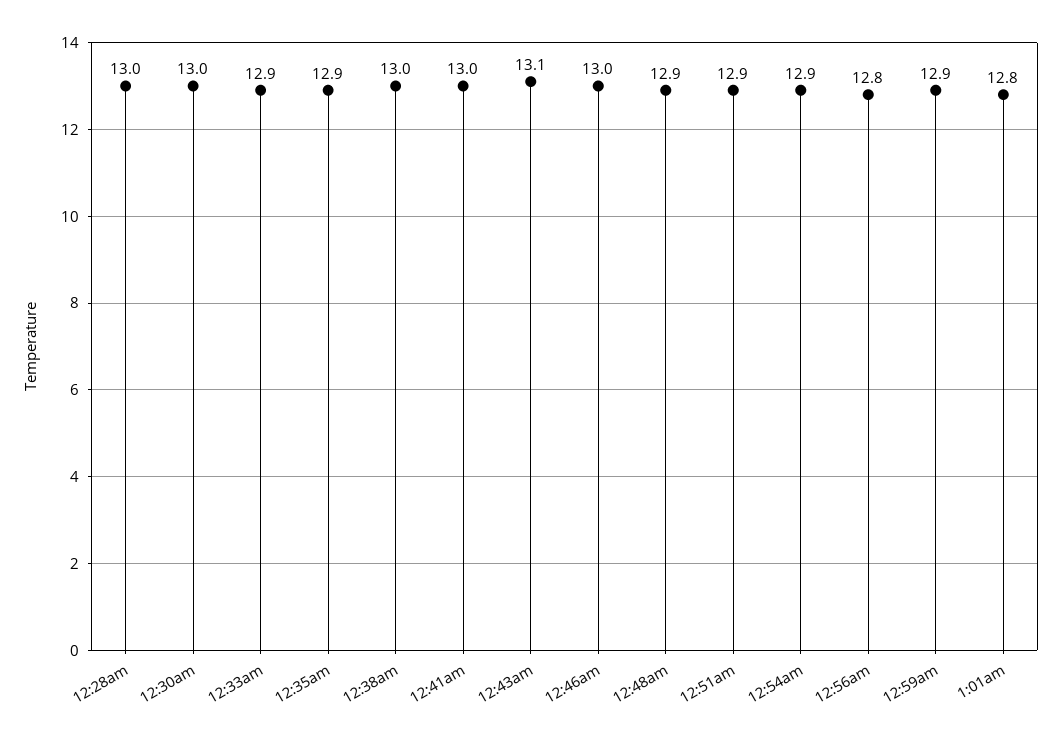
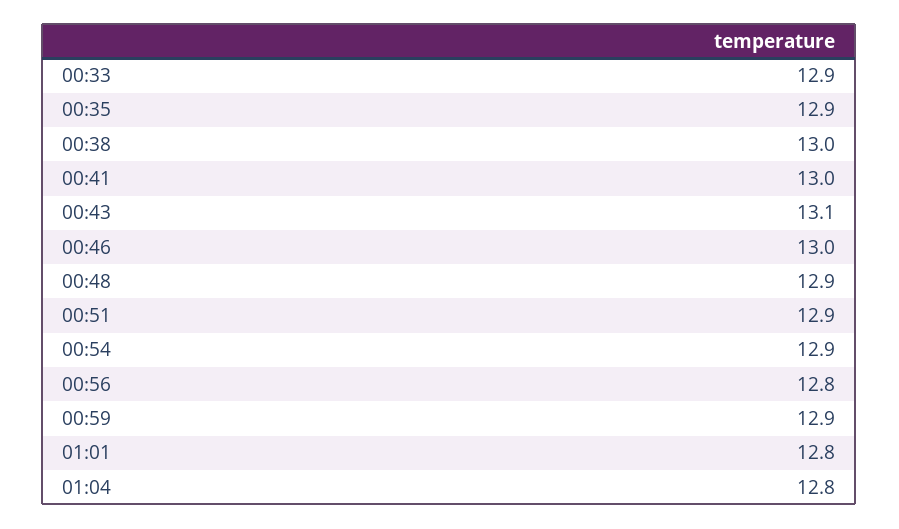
12:28am: 13 -> none
12:30am: 13 -> none
01:04: none -> 12.8

